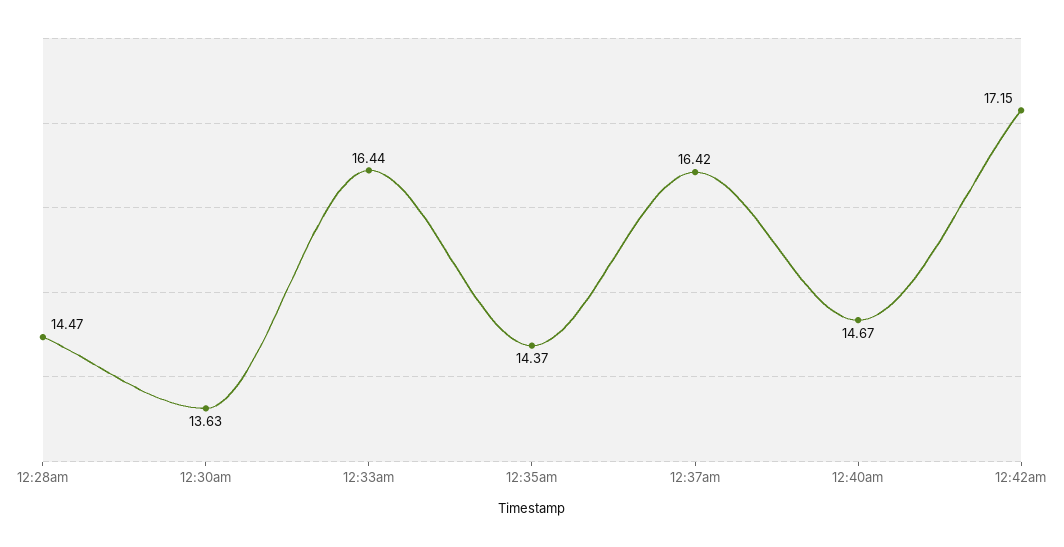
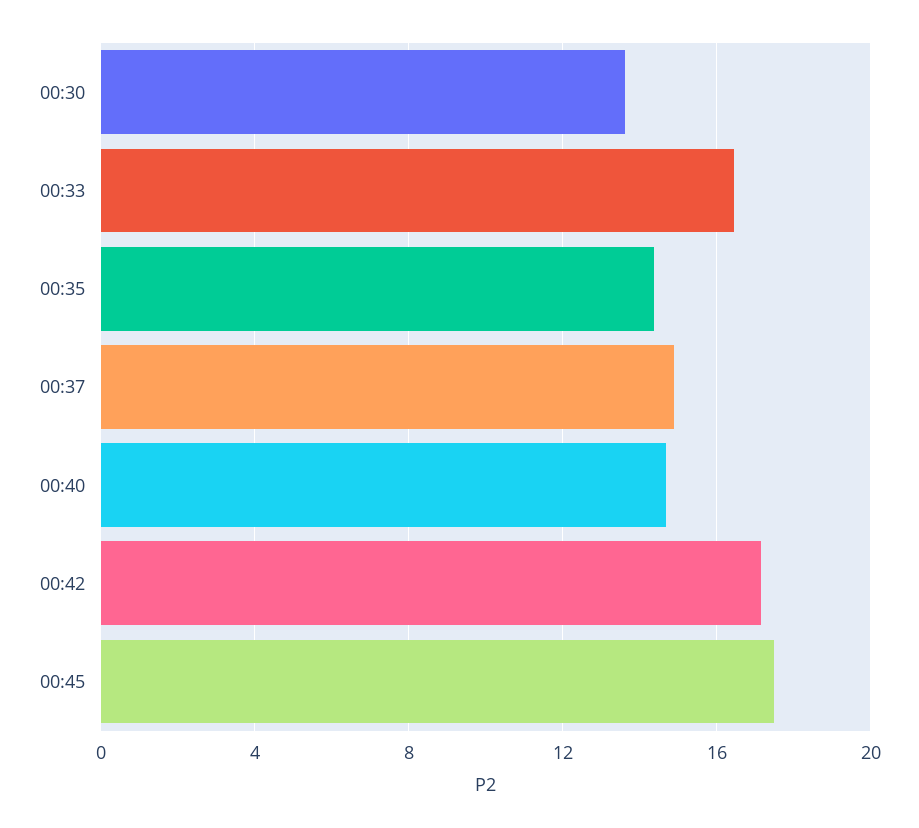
12:28am: 14.47 -> none
12:37am: 16.42 -> 15
00:45: none -> 17.5

